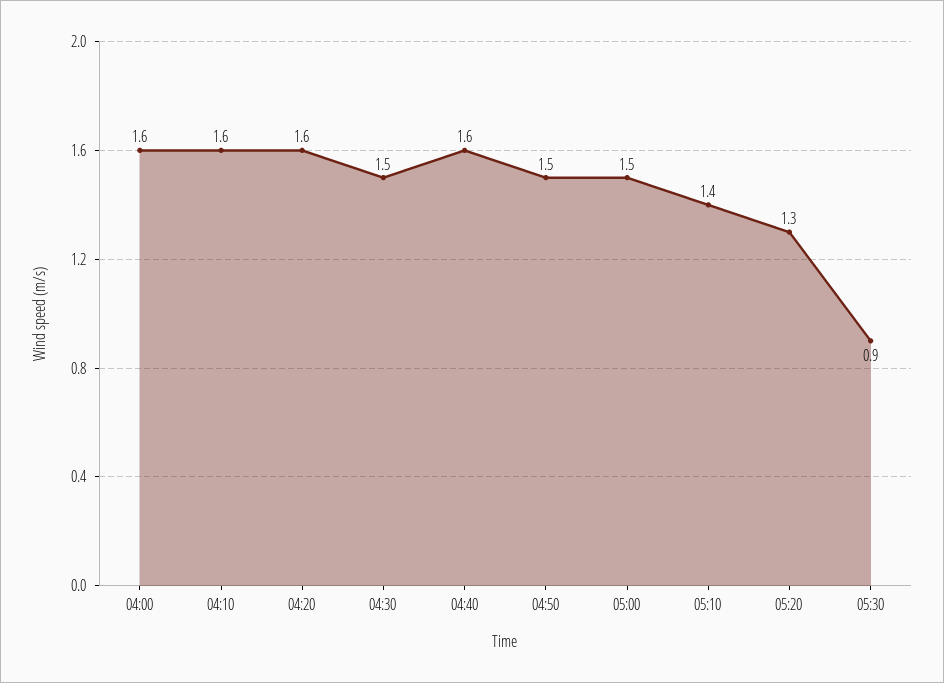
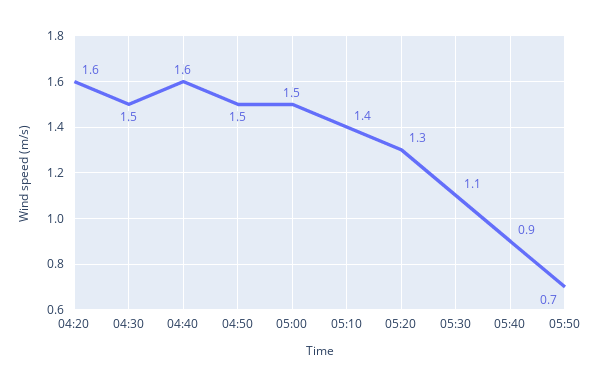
04:00: 1.6 -> none
04:10: 1.6 -> none
05:30: 0.9 -> 1.1
05:40: none -> 0.9
05:50: none -> 0.7

